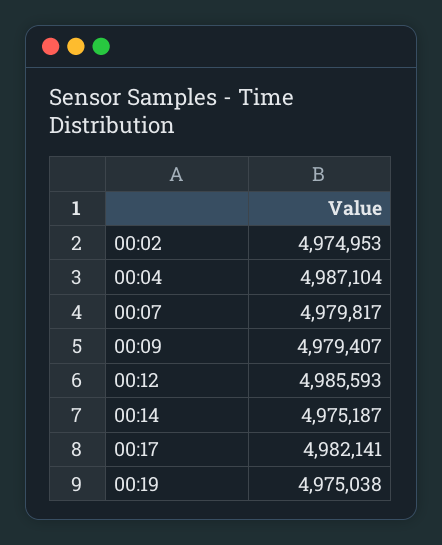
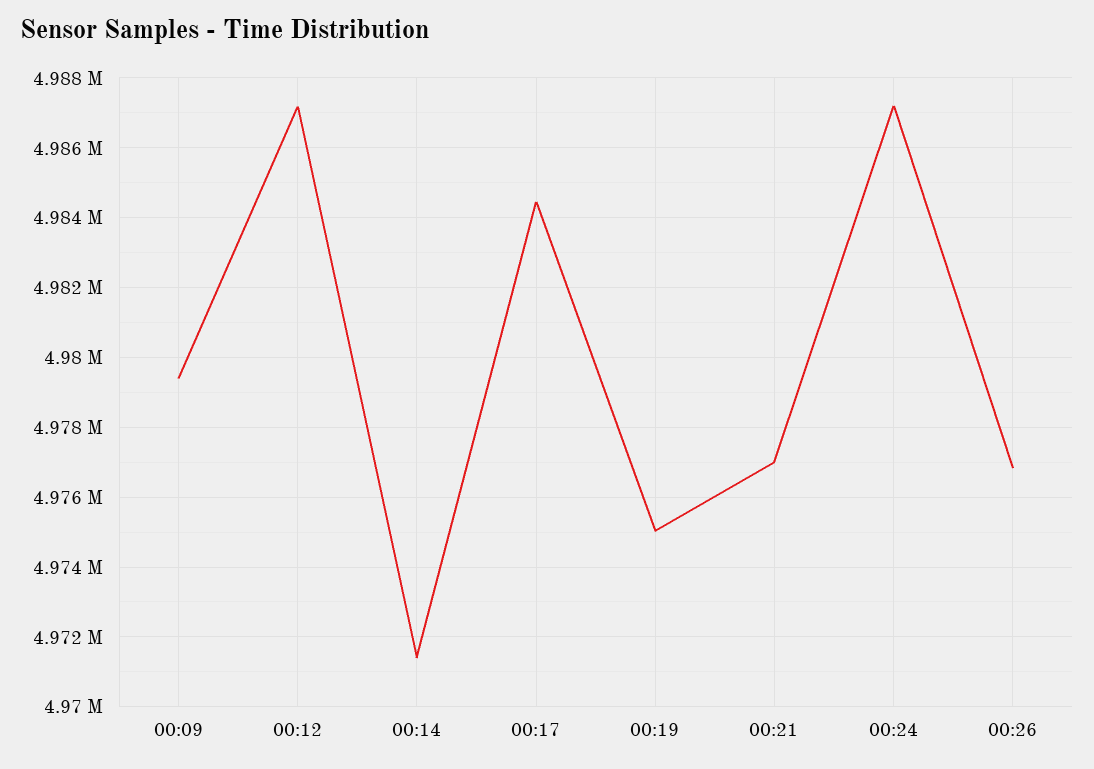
00:02: 4974953 -> none
00:04: 4987104 -> none
00:07: 4979817 -> none
00:12: 4985593 -> 4987200
00:14: 4975187 -> 4971400
00:17: 4982141 -> 4984400
00:21: none -> 4977000
00:24: none -> 4987200
00:26: none -> 4976800

